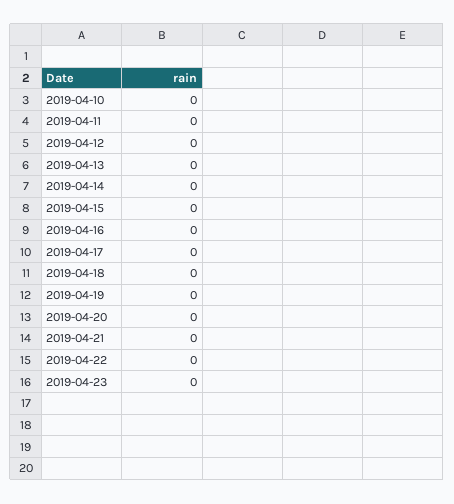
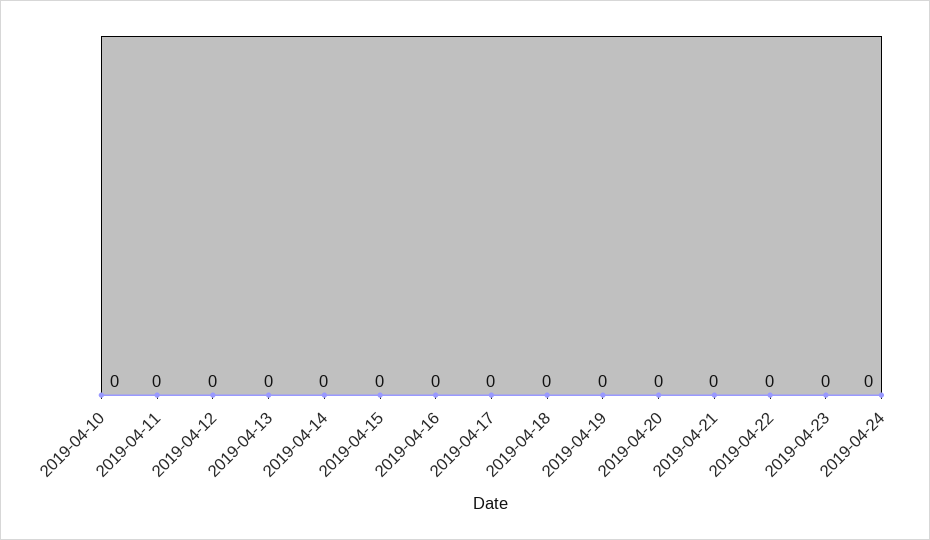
2019-04-24: none -> 0

